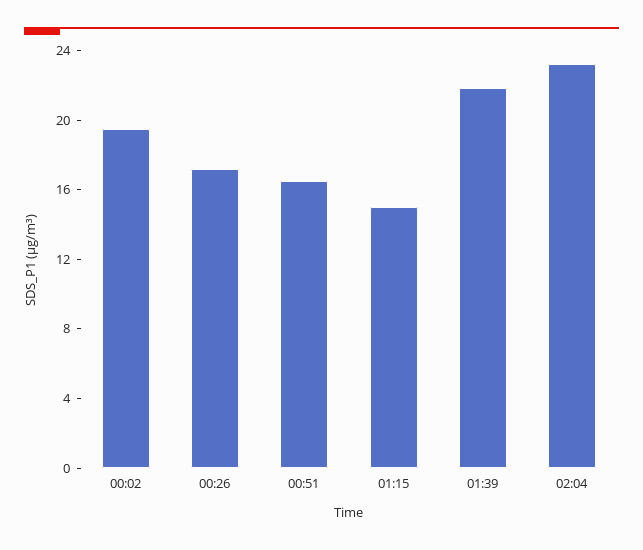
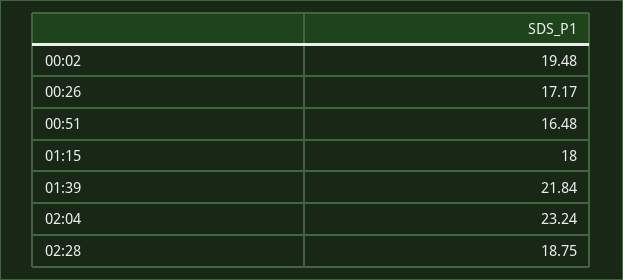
01:15: 15 -> 18
02:28: none -> 18.75

